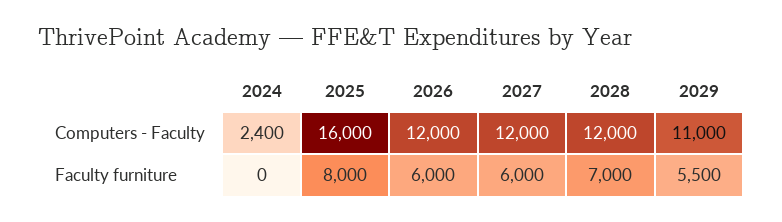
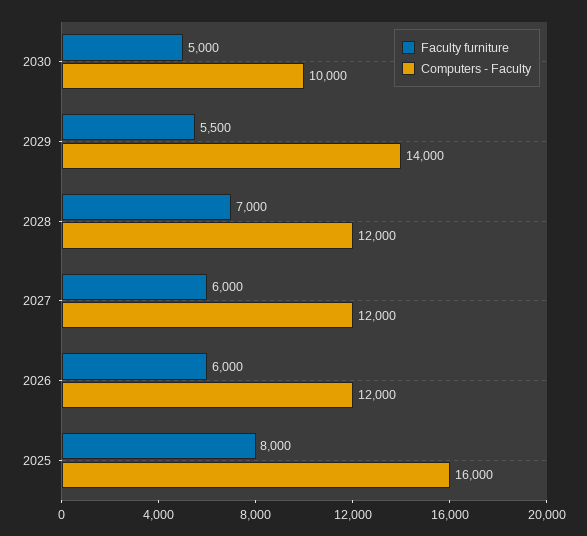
Computers - Faculty, 2024: 2400 -> none
Computers - Faculty, 2029: 11000 -> 14000
Faculty furniture, 2024: 0 -> none
Faculty furniture, 2030: none -> 5000
Computers - Faculty, 2030: none -> 10000

